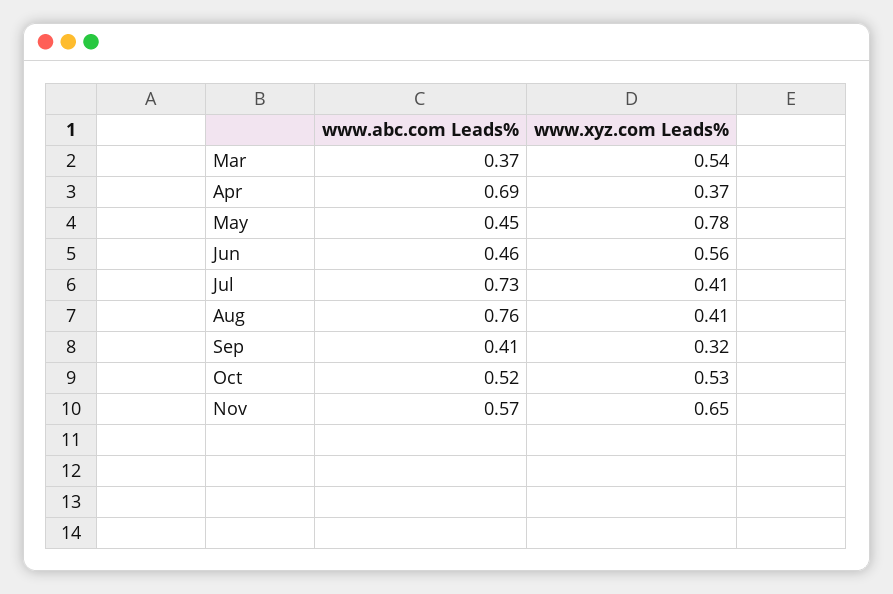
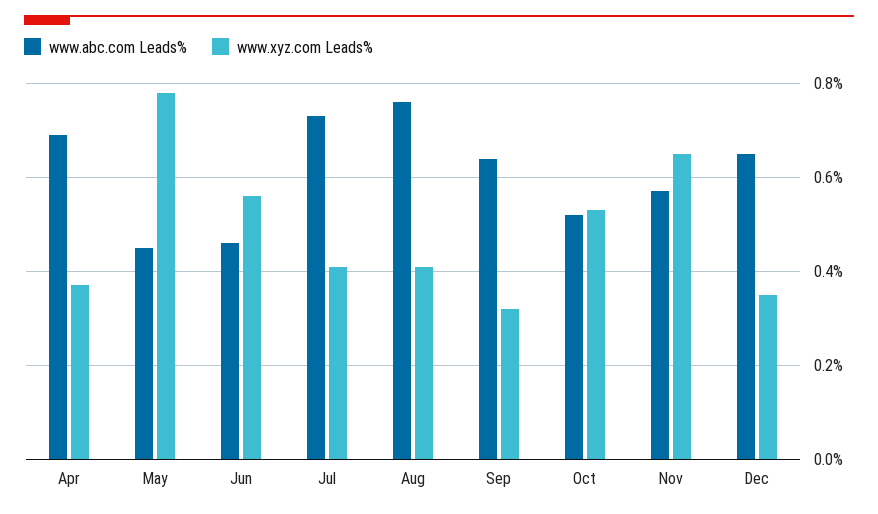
www.abc.com Leads%, Mar: 0.37 -> none
www.xyz.com Leads%, Mar: 0.54 -> none
www.abc.com Leads%, Sep: 0.41 -> 0.65
www.abc.com Leads%, Dec: none -> 0.65
www.xyz.com Leads%, Dec: none -> 0.35

